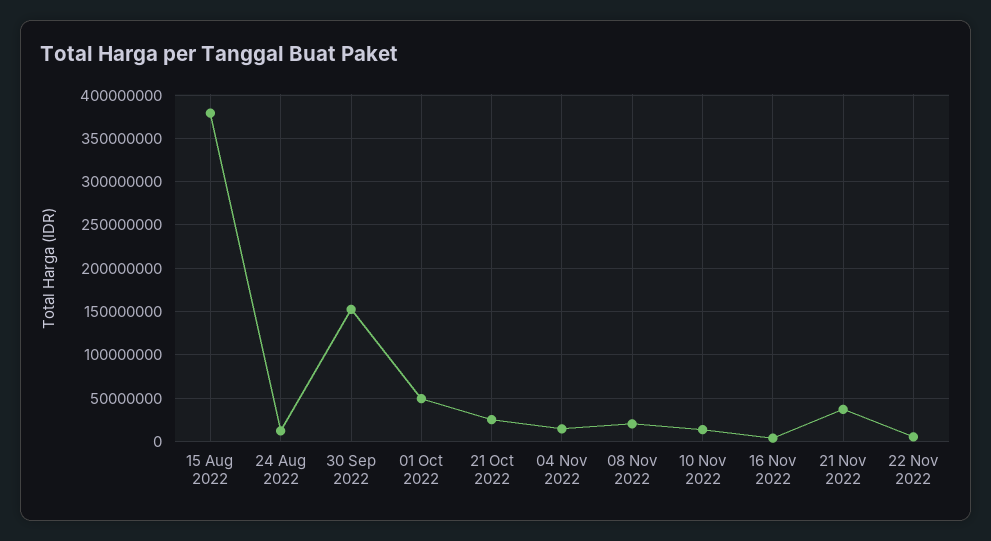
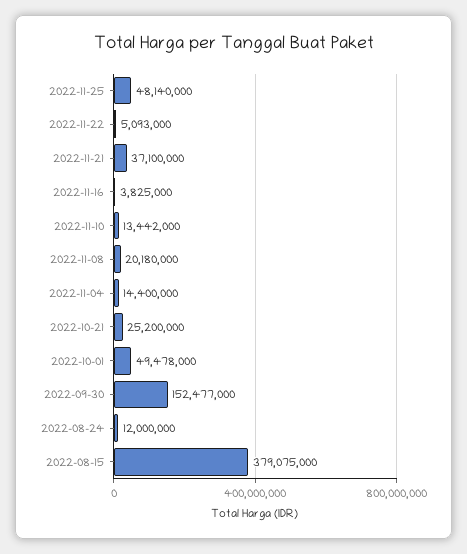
2022-11-25: none -> 48140000

